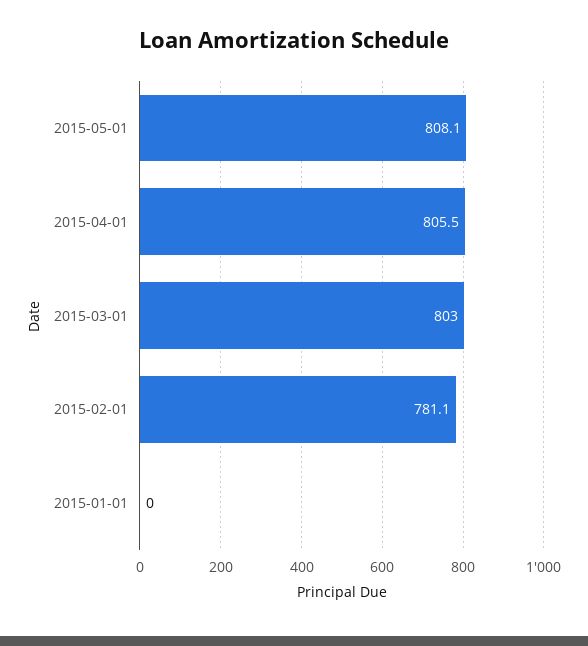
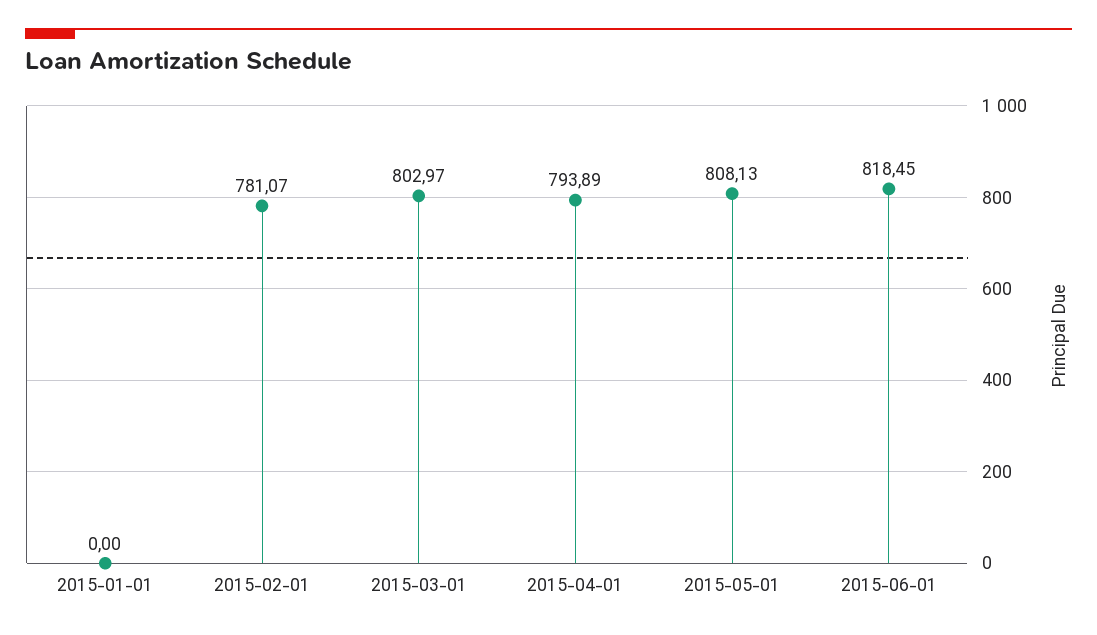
2015-04-01: 805.5 -> 793.89
2015-06-01: none -> 818.45

